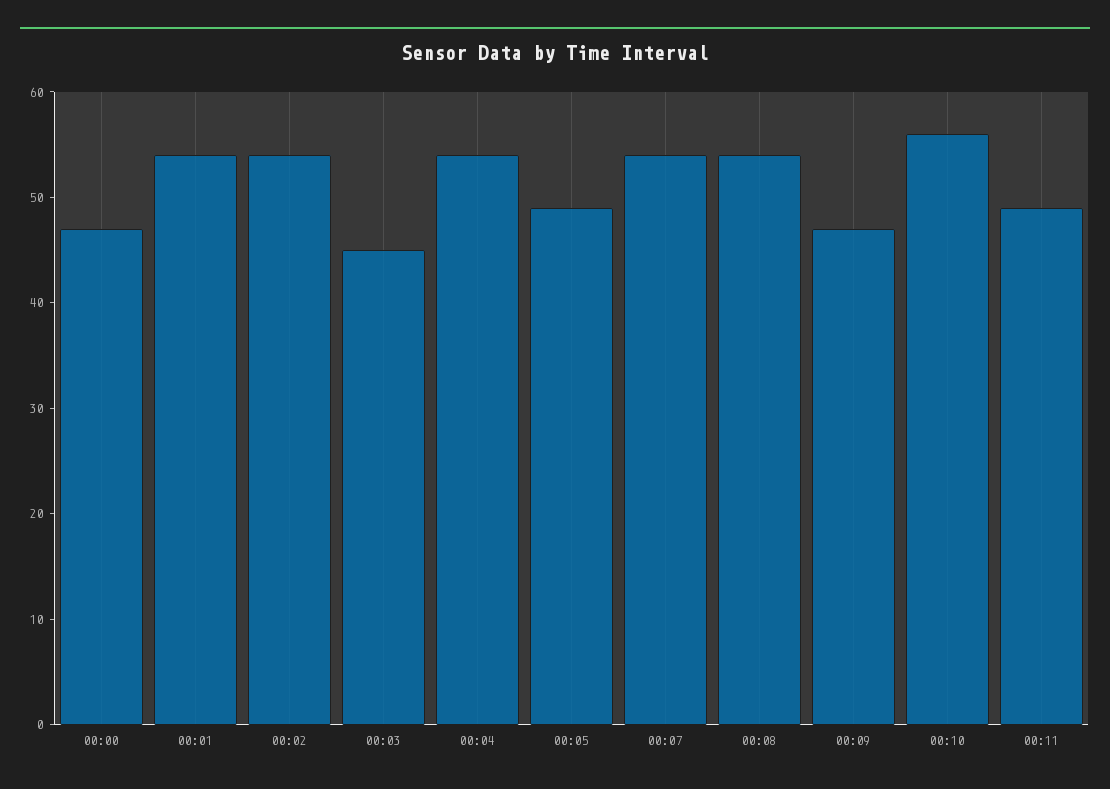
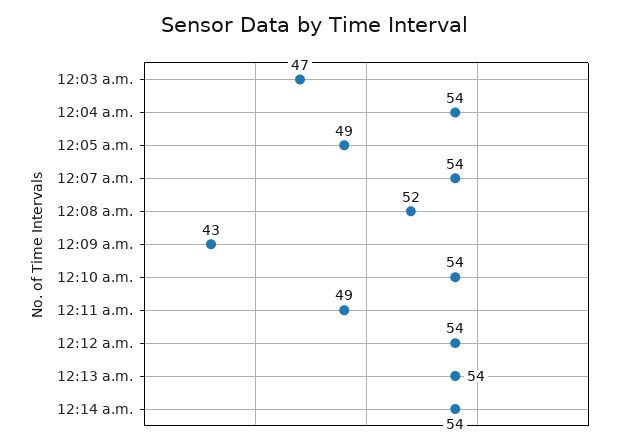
00:00: 47 -> none
00:01: 54 -> none
00:02: 54 -> none
00:03: 45 -> 47
00:08: 54 -> 52
00:09: 47 -> 43
00:10: 56 -> 54
12:12 a.m.: none -> 54
12:13 a.m.: none -> 54
12:14 a.m.: none -> 54

